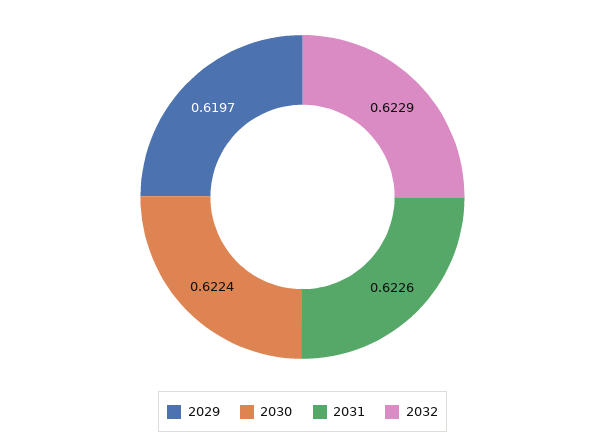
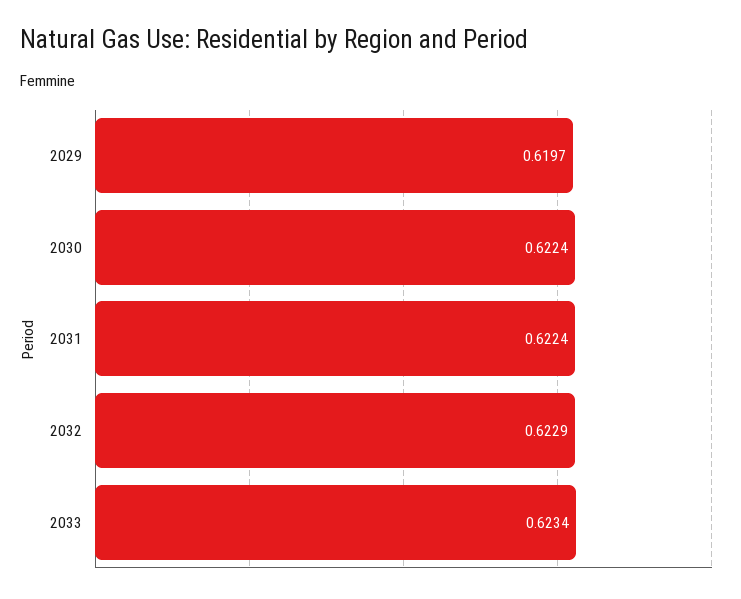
2031: 0.6226 -> 0.6224
2033: none -> 0.6234

